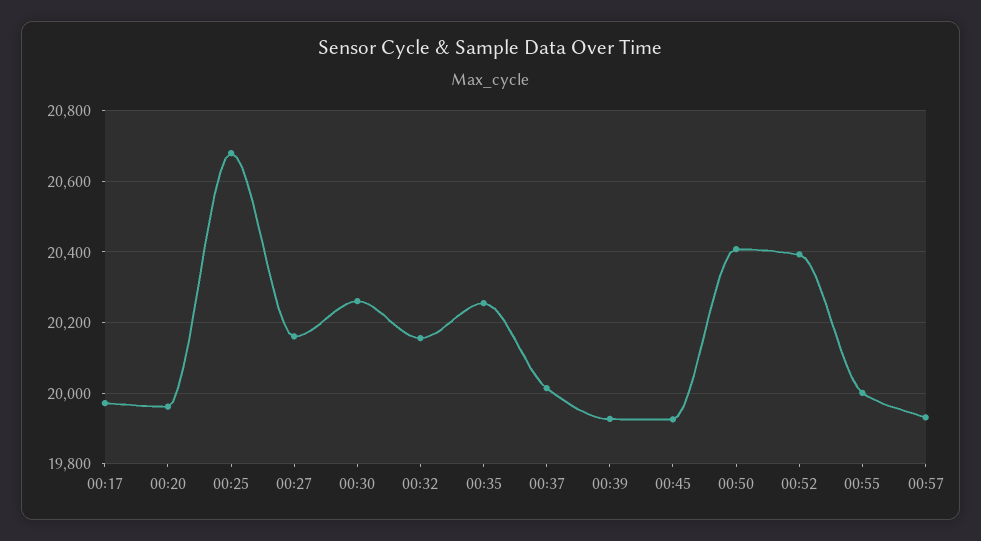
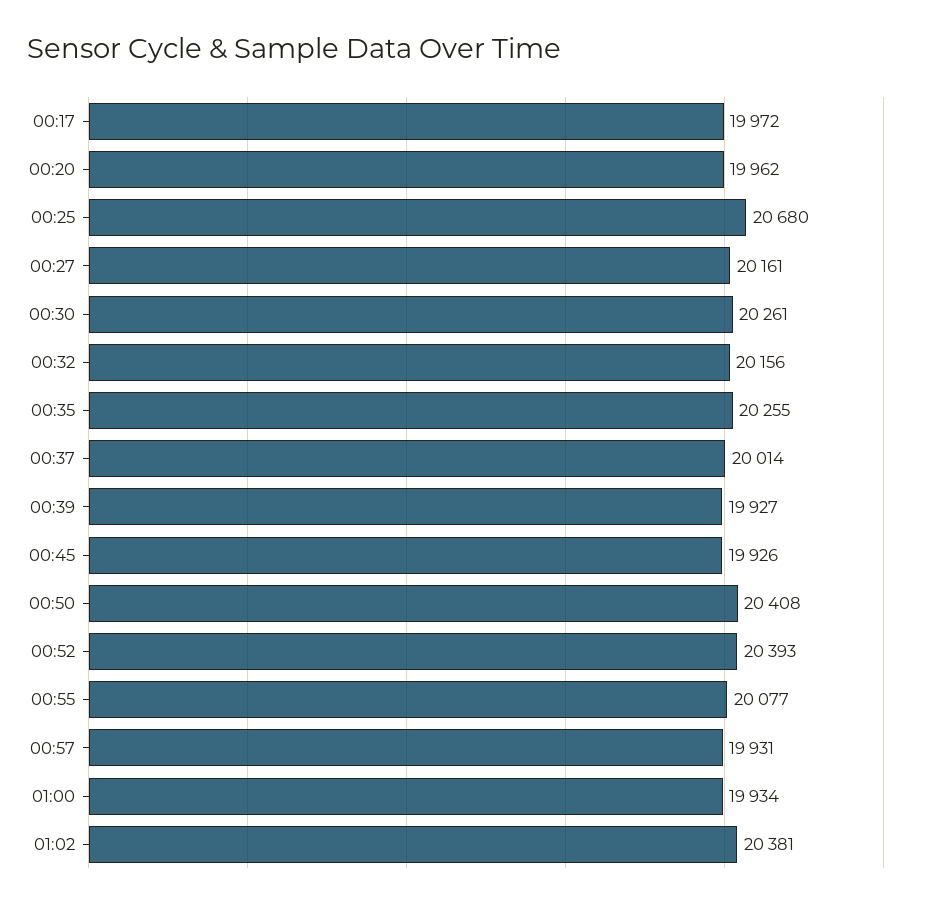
00:55: 20000 -> 20077
01:00: none -> 19934
01:02: none -> 20381

